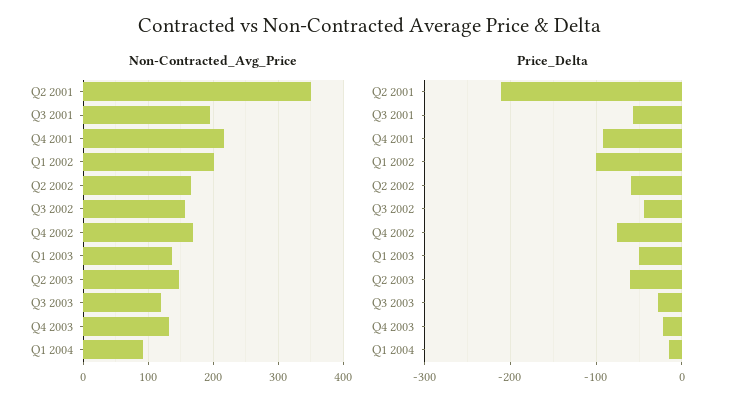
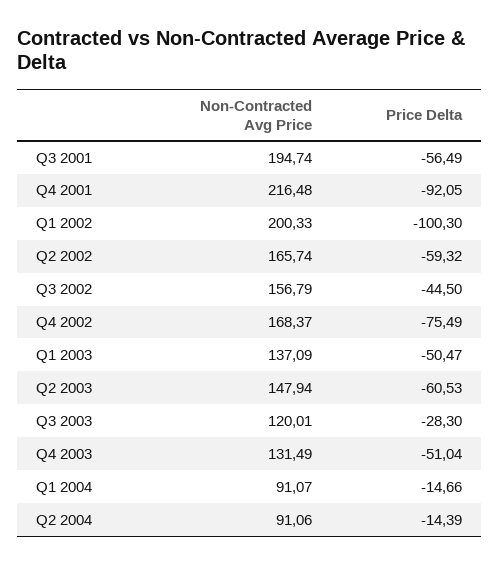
Non-Contracted_Avg_Price, Q2 2001: 350 -> none
Price_Delta, Q2 2001: -210 -> none
Price_Delta, Q4 2003: -20 -> -51.04
Non-Contracted_Avg_Price, Q2 2004: none -> 91.06
Price_Delta, Q2 2004: none -> -14.39

